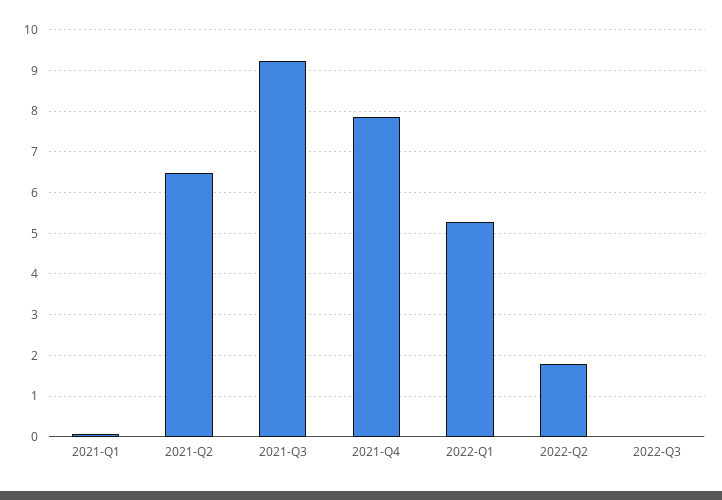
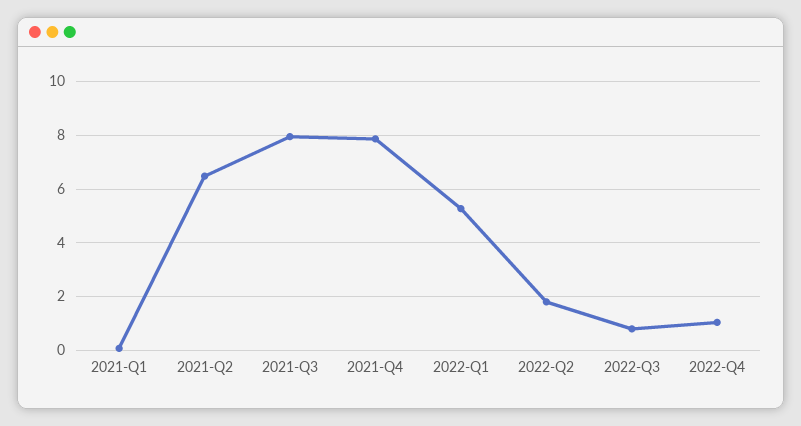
2021-Q3: 9.2 -> 8
2022-Q3: 0 -> 0.75
2022-Q4: none -> 1

